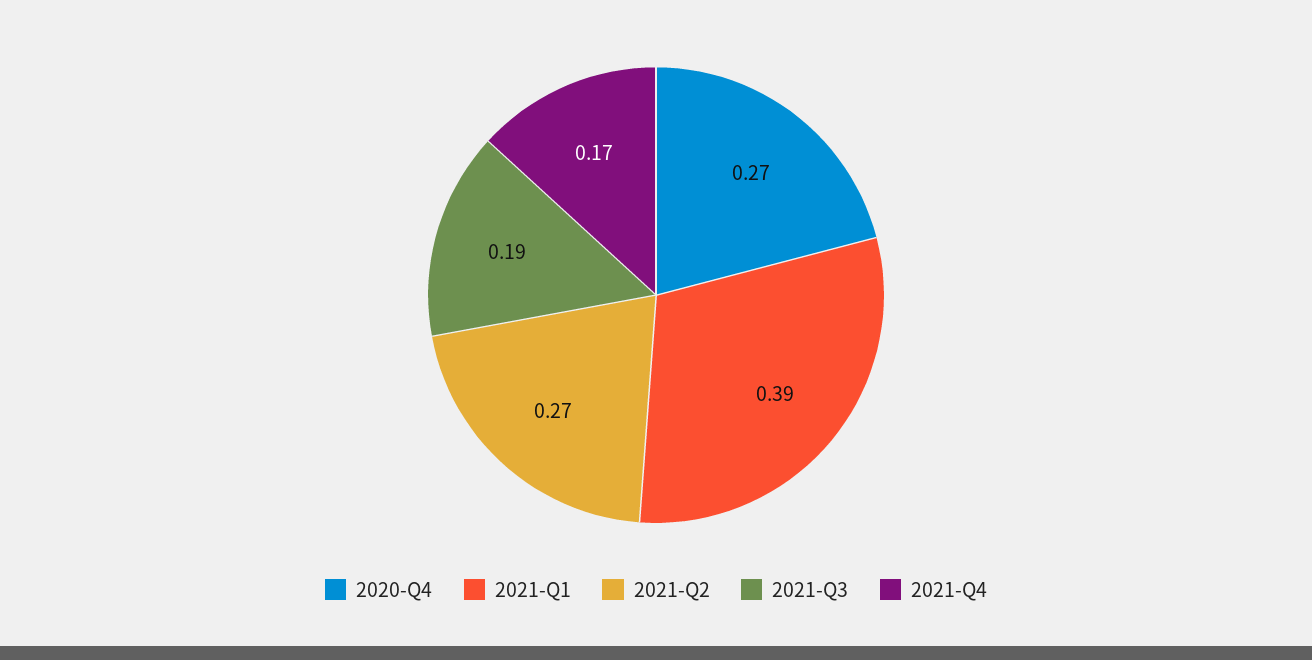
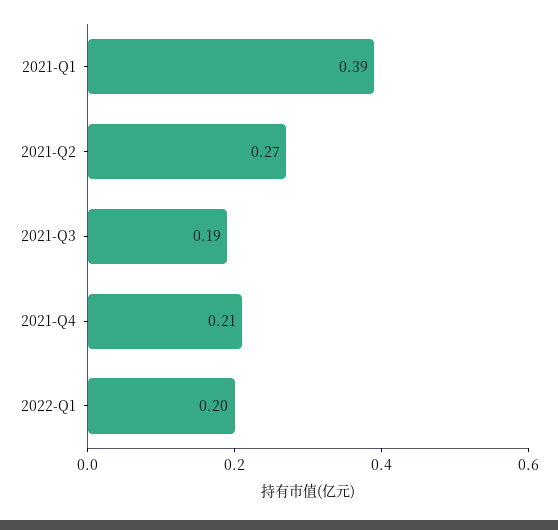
2020-Q4: 0.27 -> none
2021-Q4: 0.17 -> 0.21
2022-Q1: none -> 0.2

